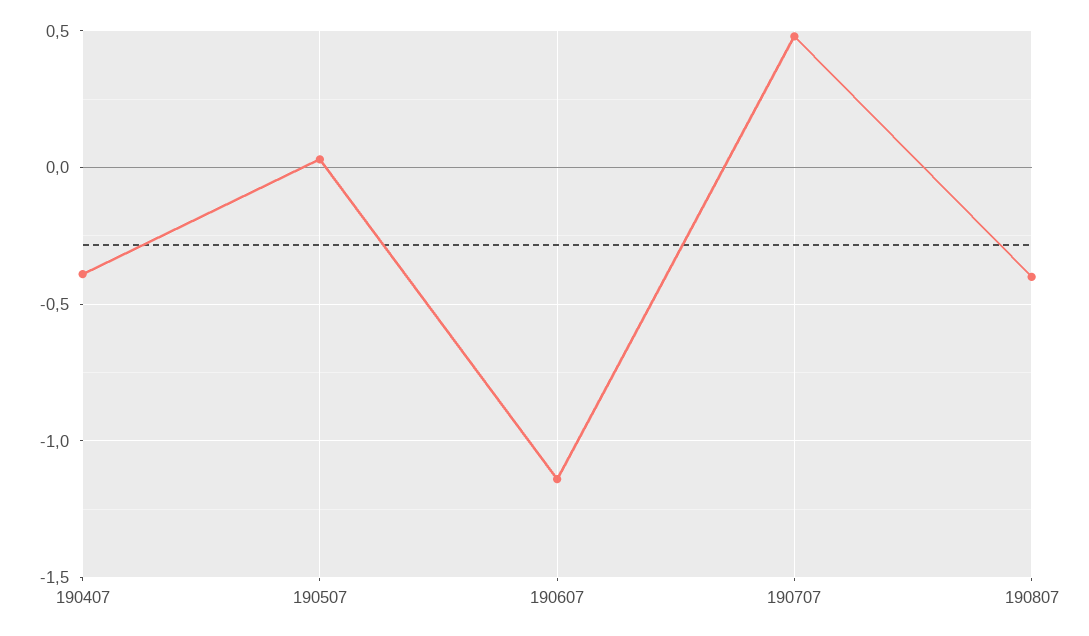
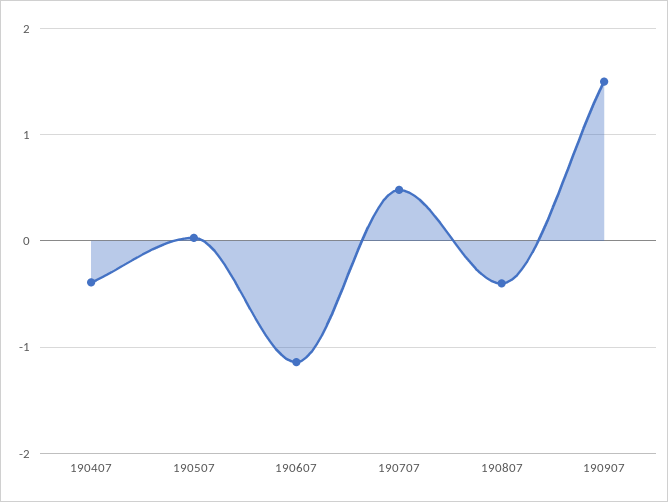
190907: none -> 1.5

